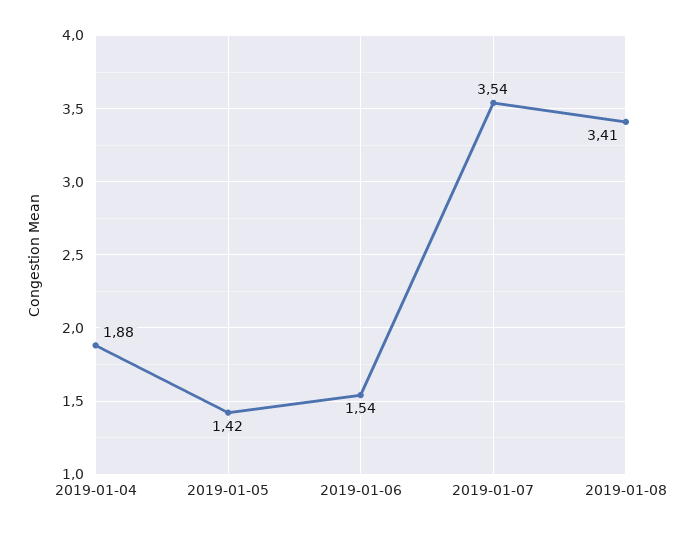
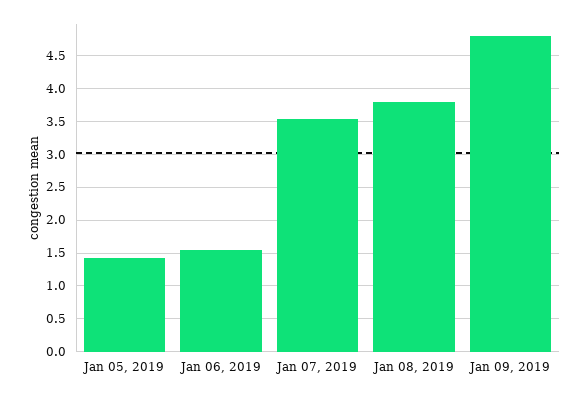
2019-01-04: 1.88 -> none
2019-01-08: 3.41 -> 3.8
Jan 09, 2019: none -> 4.8

